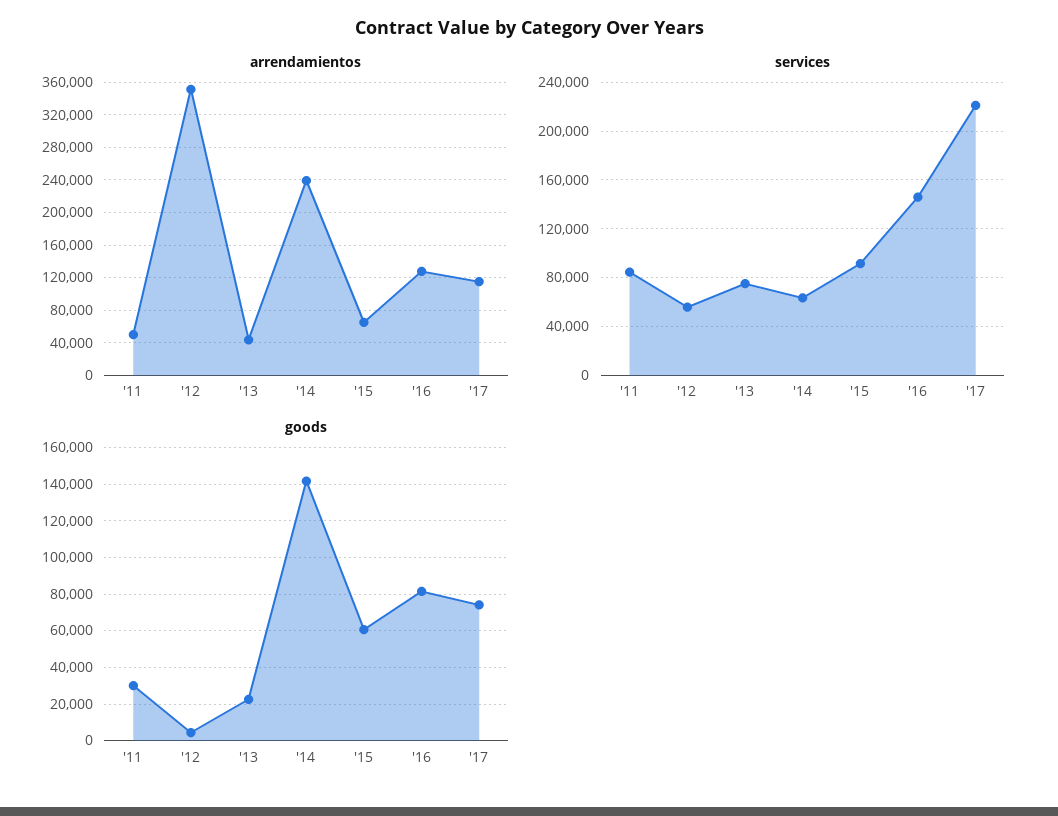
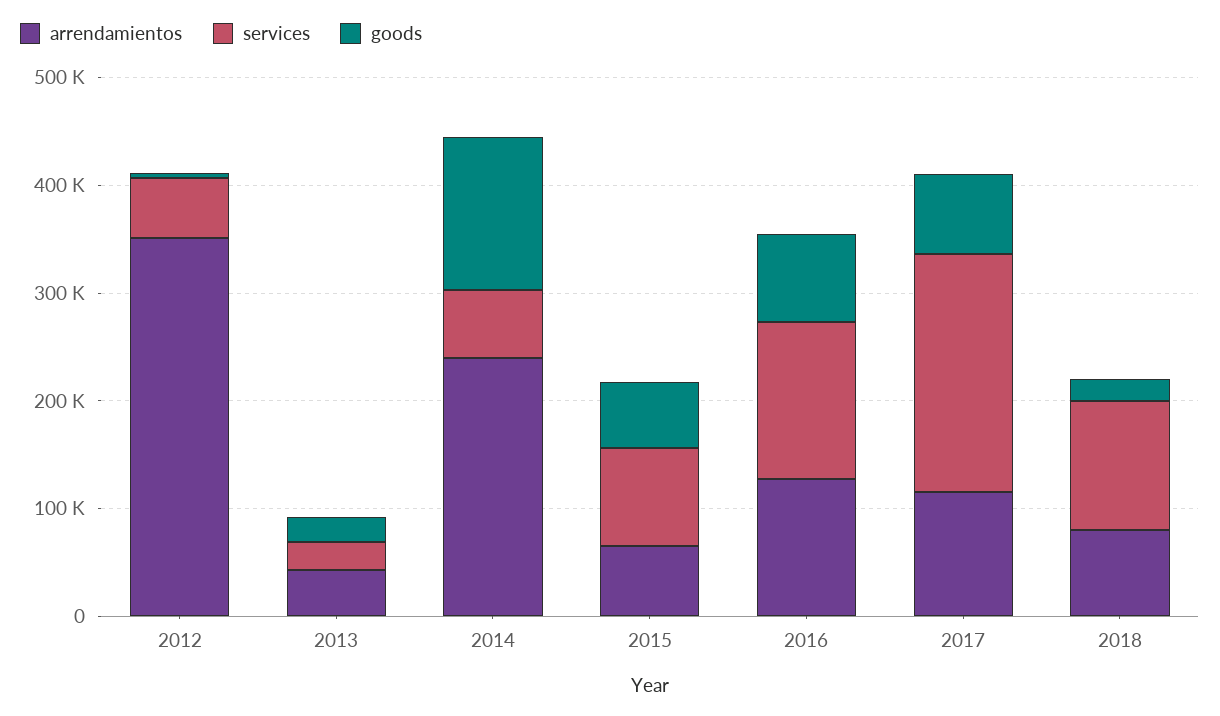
arrendamientos, '11: 50000 -> none
services, '11: 85000 -> none
services, '13: 75000 -> 20000
goods, '11: 30000 -> none
arrendamientos, 2018: none -> 80000
services, 2018: none -> 120000
goods, 2018: none -> 20000

